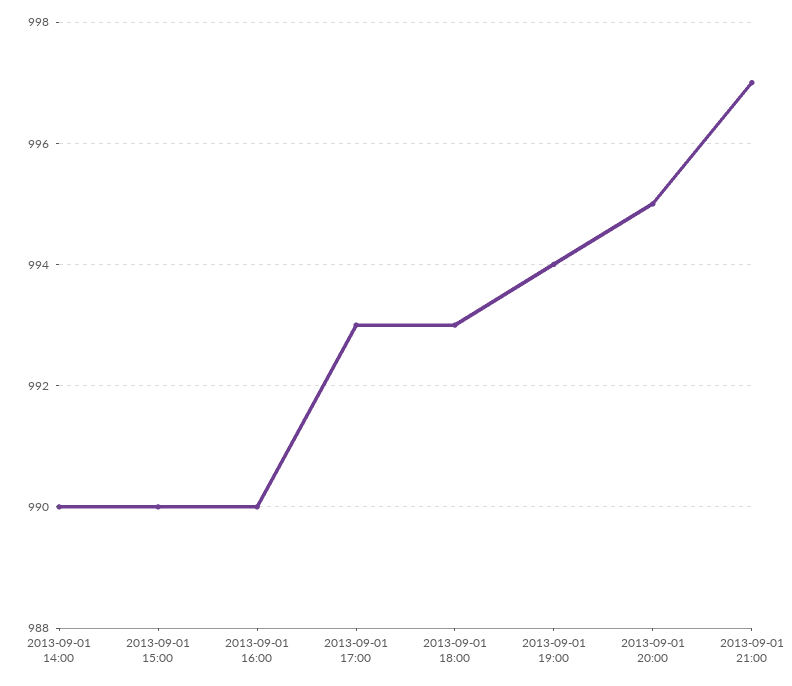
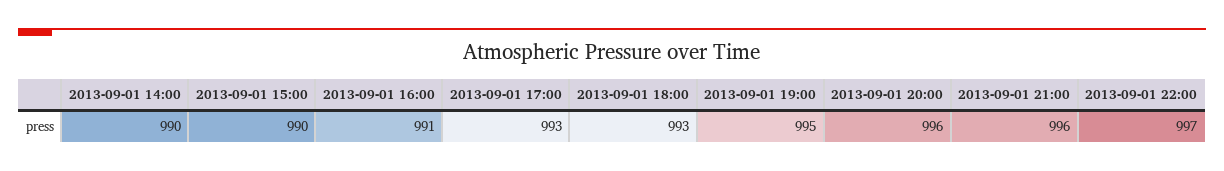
2013-09-01 16:00: 990 -> 991
2013-09-01 19:00: 994 -> 995
2013-09-01 20:00: 995 -> 996
2013-09-01 21:00: 997 -> 996
2013-09-01 22:00: none -> 997

